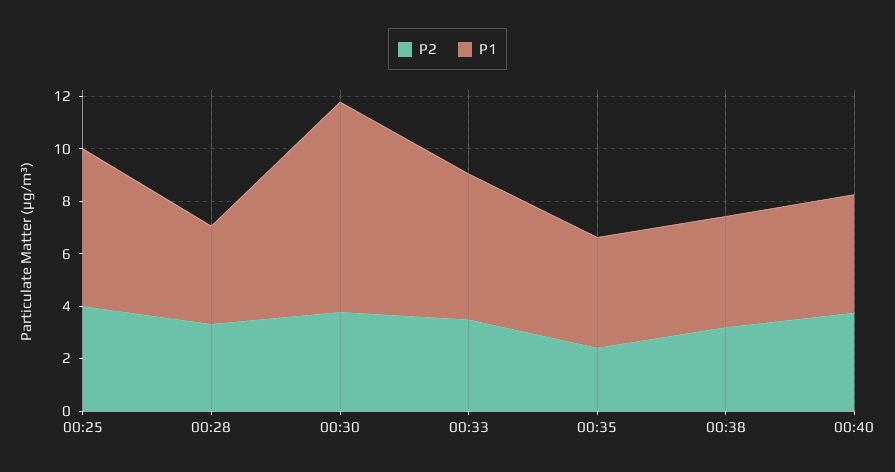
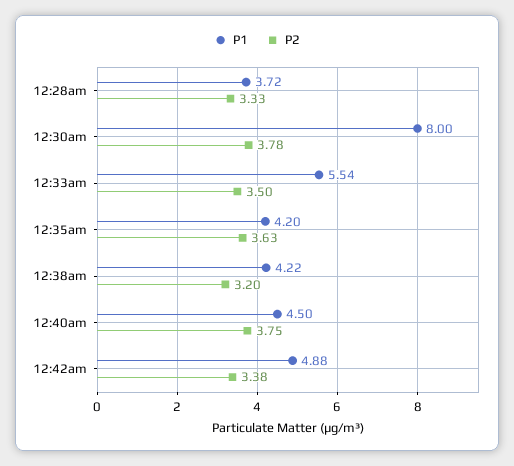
P2, 00:25: 4 -> none
P1, 00:25: 6 -> none
P2, 00:35: 2.5 -> 3.63
P1, 12:42am: none -> 4.88
P2, 12:42am: none -> 3.38

